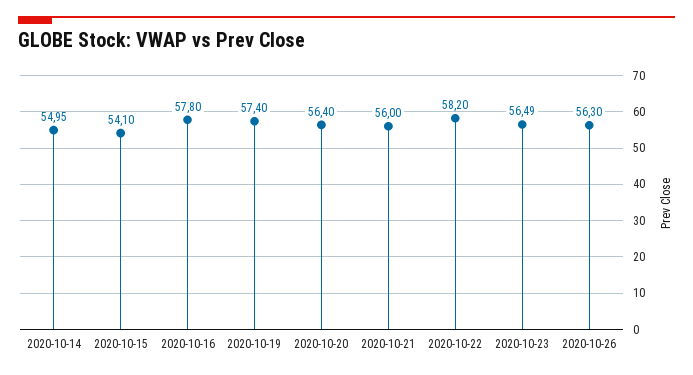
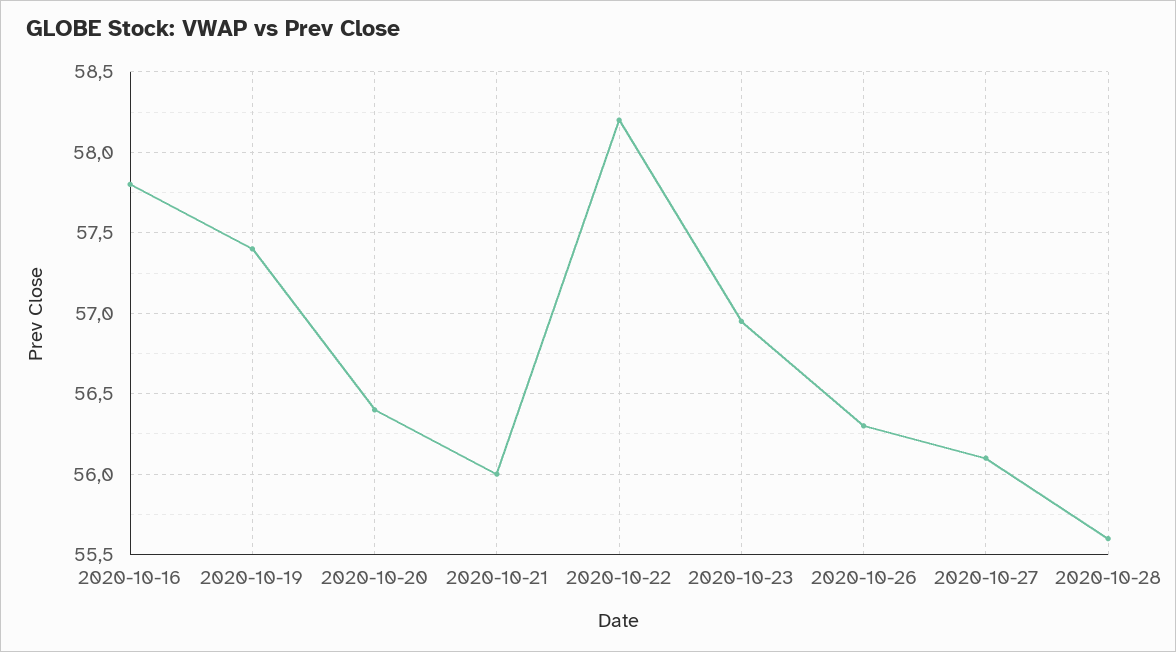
2020-10-14: 54.95 -> none
2020-10-15: 54.1 -> none
2020-10-23: 56.49 -> 56.95
2020-10-27: none -> 56.1
2020-10-28: none -> 55.6

